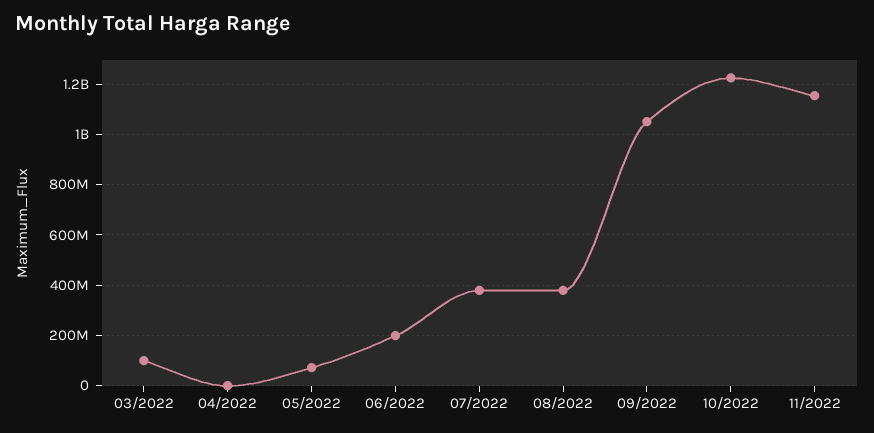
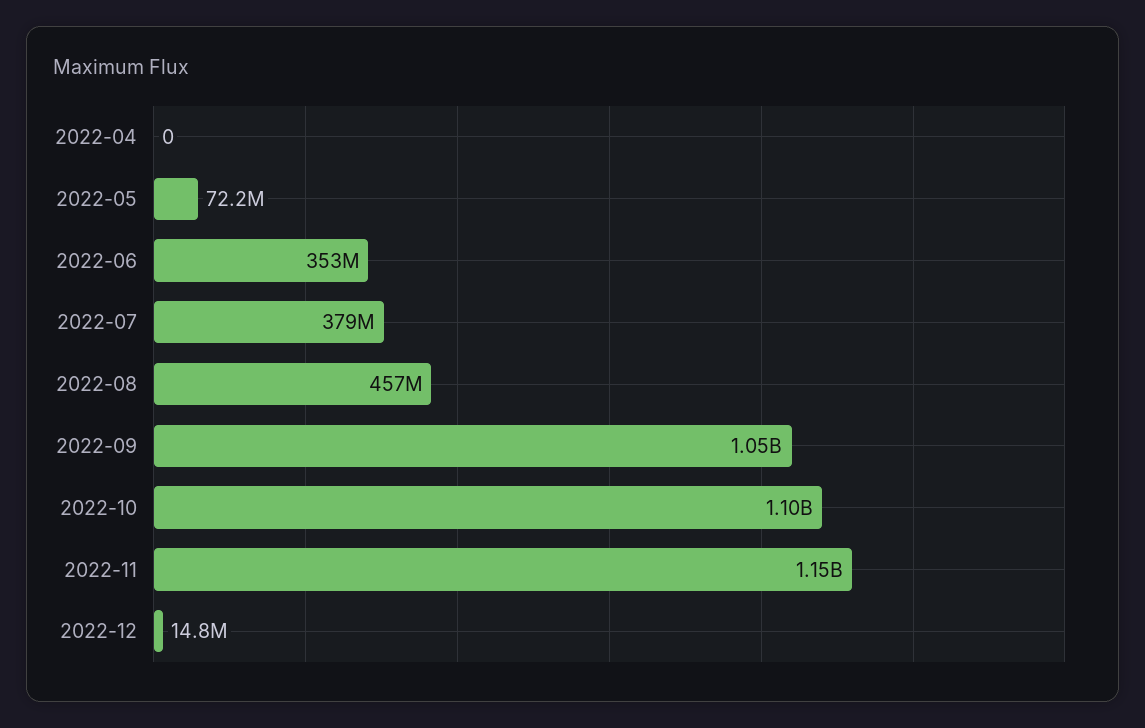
03/2022: 100000000 -> none
06/2022: 200000000 -> 353000000
08/2022: 375000000 -> 457000000
10/2022: 1225000000 -> 1100000000
2022-12: none -> 14800000

